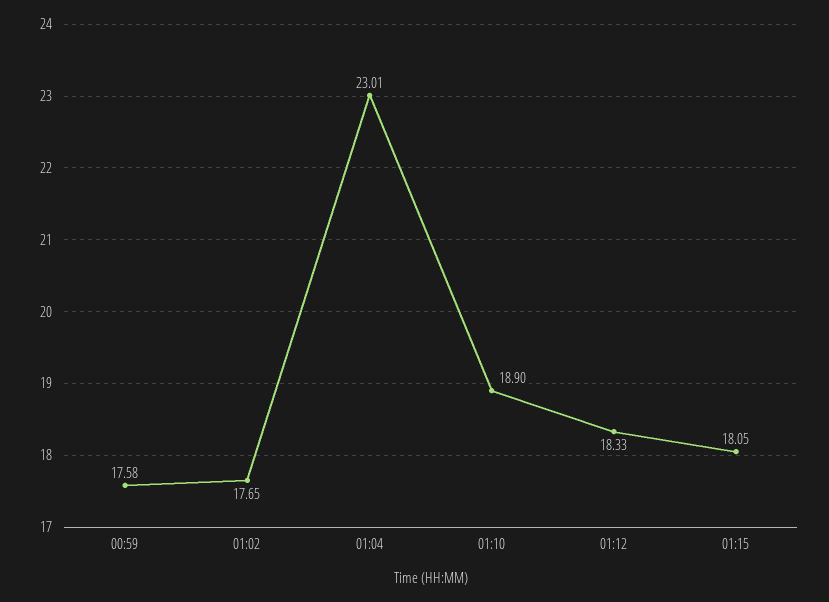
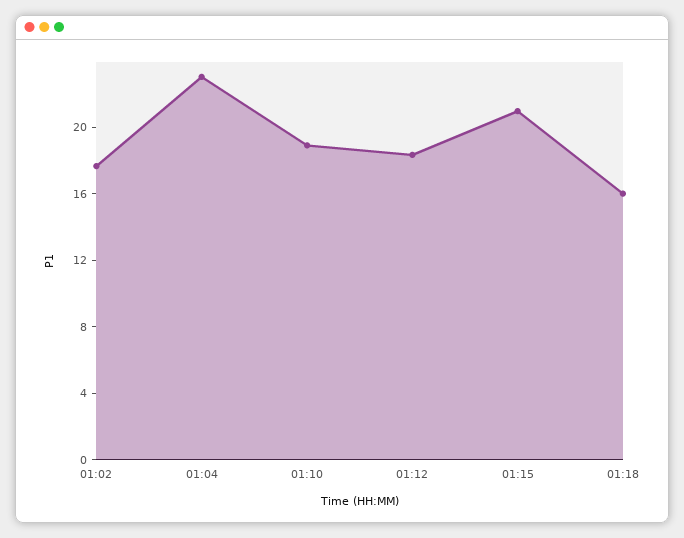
00:59: 17.58 -> none
01:15: 18.05 -> 21
01:18: none -> 16

